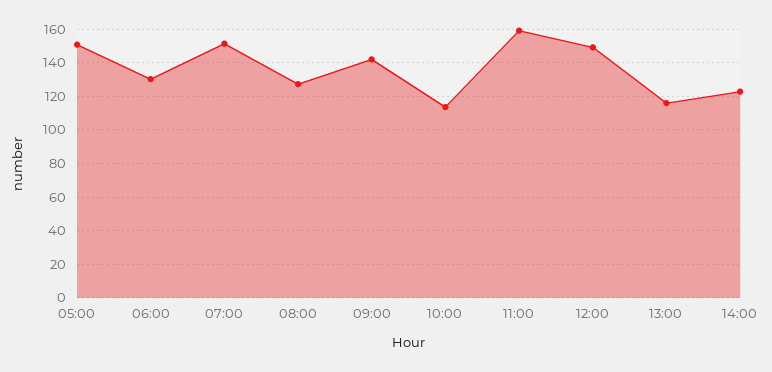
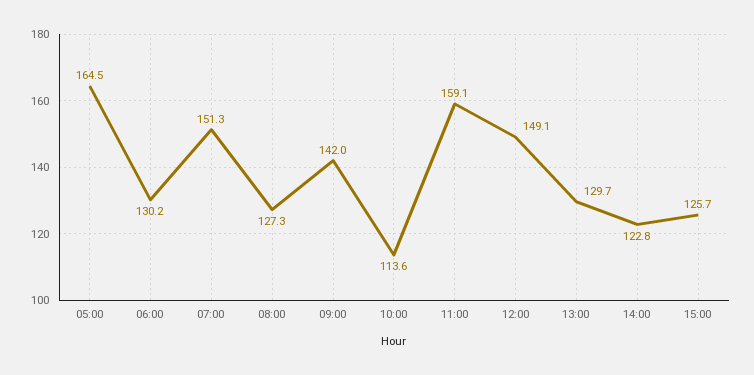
05:00: 150 -> 164.5
13:00: 115 -> 129.7
15:00: none -> 125.7

